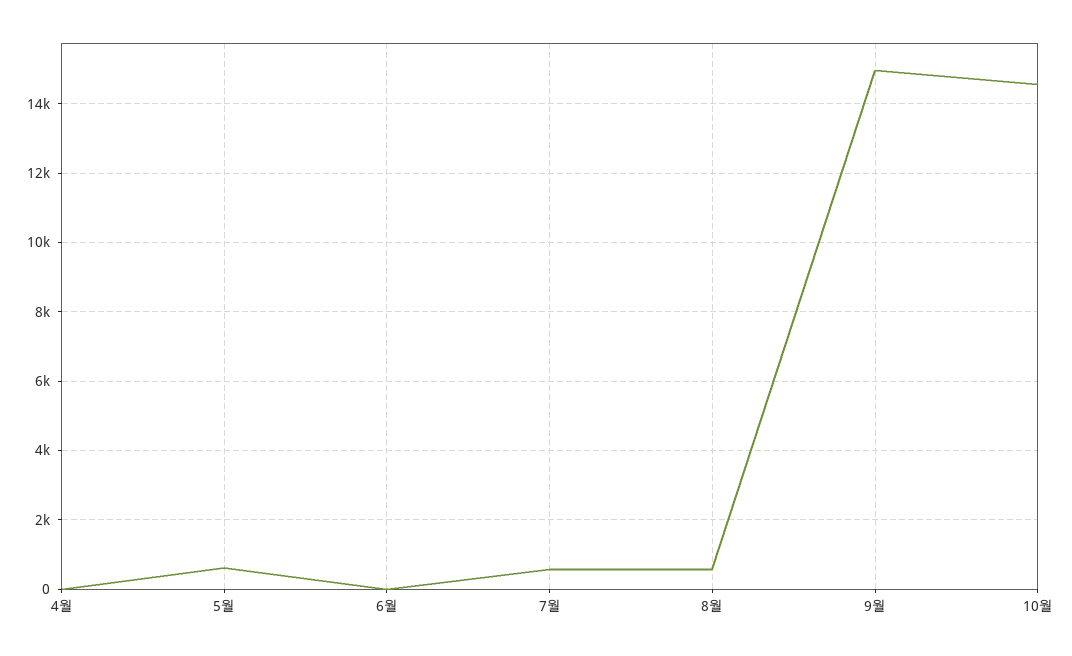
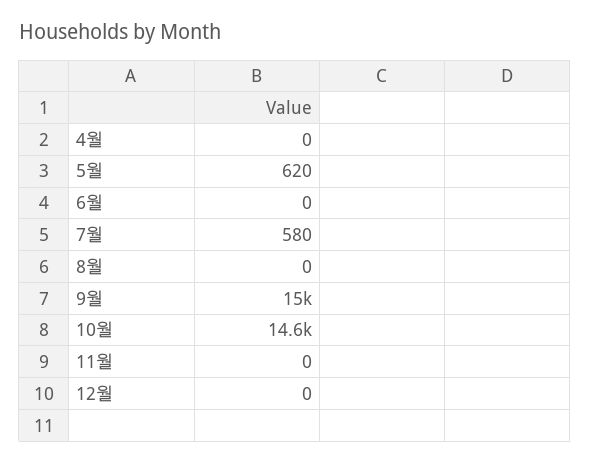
8월: 600 -> 0
11월: none -> 0
12월: none -> 0

